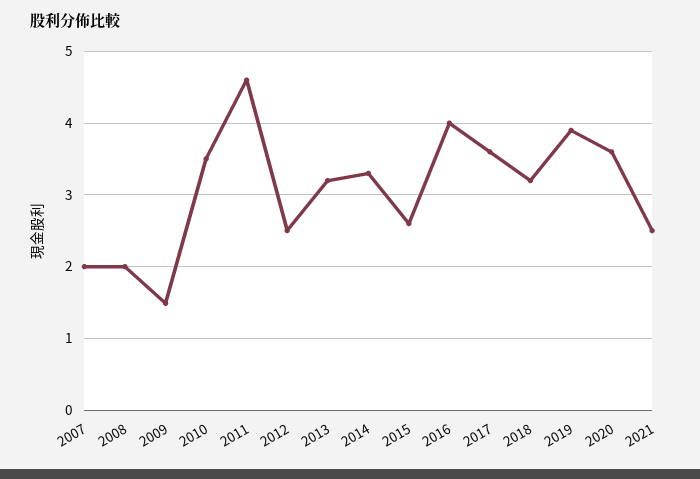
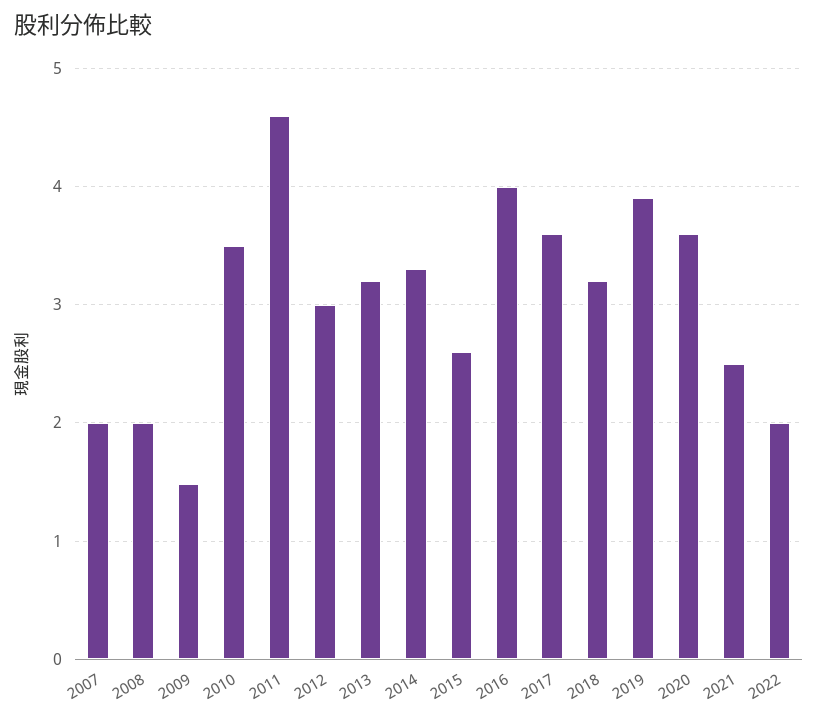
2012: 2.5 -> 3
2022: none -> 2

